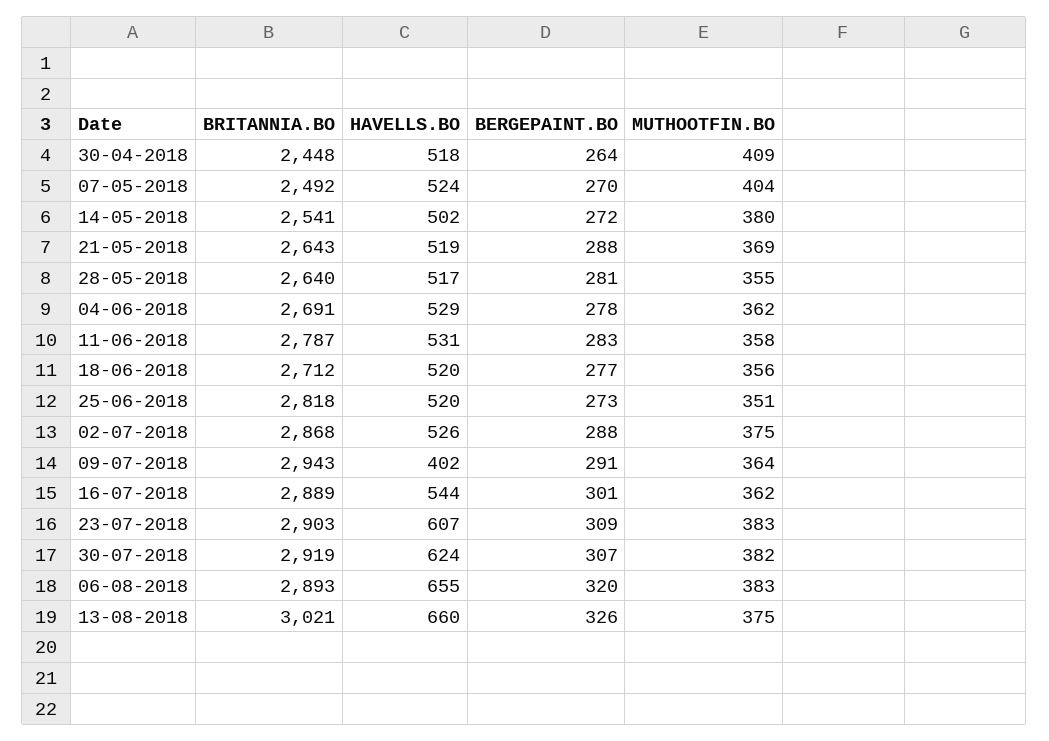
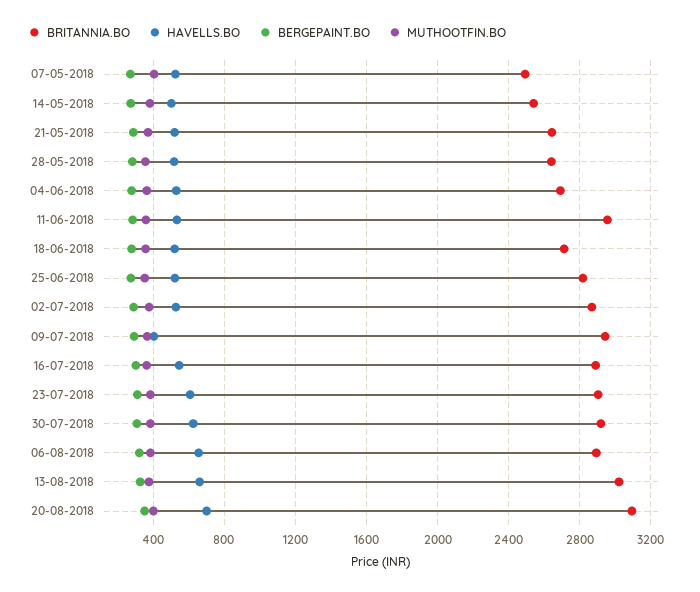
BRITANNIA.BO, 30-04-2018: 2448 -> none
HAVELLS.BO, 30-04-2018: 518 -> none
BERGEPAINT.BO, 30-04-2018: 264 -> none
MUTHOOTFIN.BO, 30-04-2018: 409 -> none
BRITANNIA.BO, 11-06-2018: 2787 -> 2950
BRITANNIA.BO, 20-08-2018: none -> 3100
HAVELLS.BO, 20-08-2018: none -> 700
BERGEPAINT.BO, 20-08-2018: none -> 350
MUTHOOTFIN.BO, 20-08-2018: none -> 400

